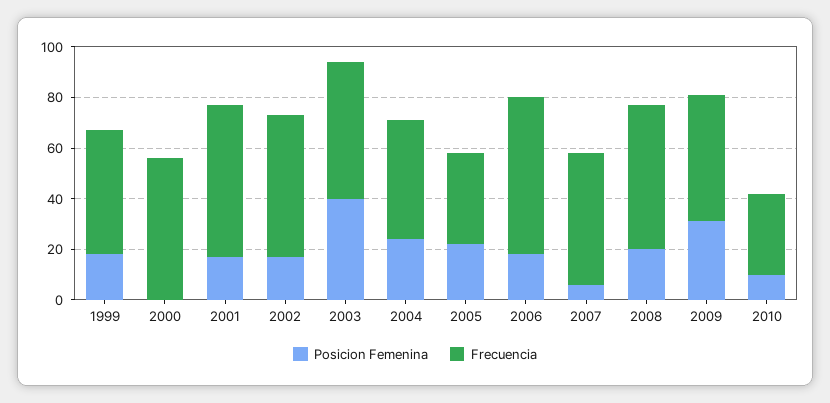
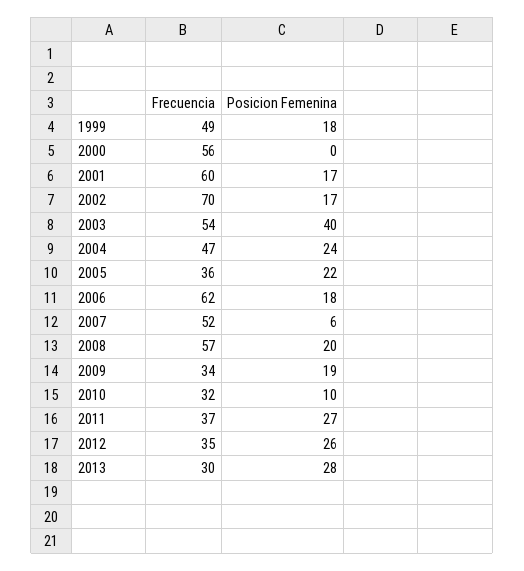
Frecuencia, 2002: 55 -> 70
Posicion Femenina, 2009: 30 -> 19
Frecuencia, 2009: 50 -> 34
Frecuencia, 2011: none -> 37
Posicion Femenina, 2011: none -> 27
Frecuencia, 2012: none -> 35
Posicion Femenina, 2012: none -> 26
Frecuencia, 2013: none -> 30
Posicion Femenina, 2013: none -> 28

